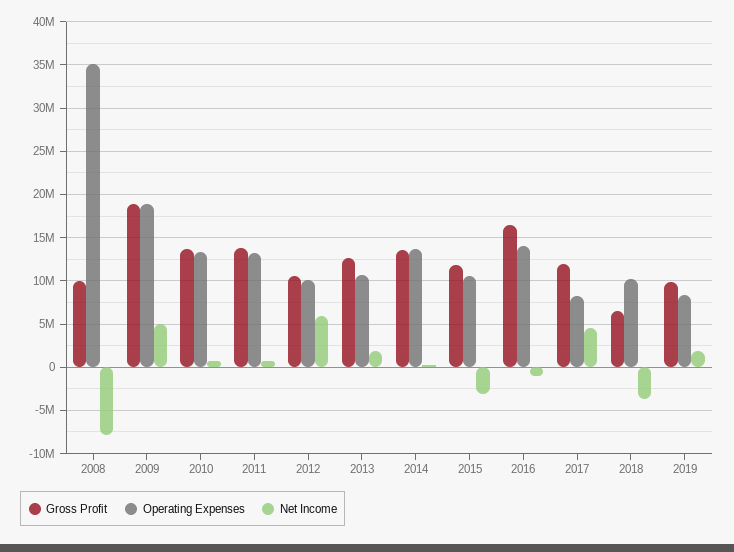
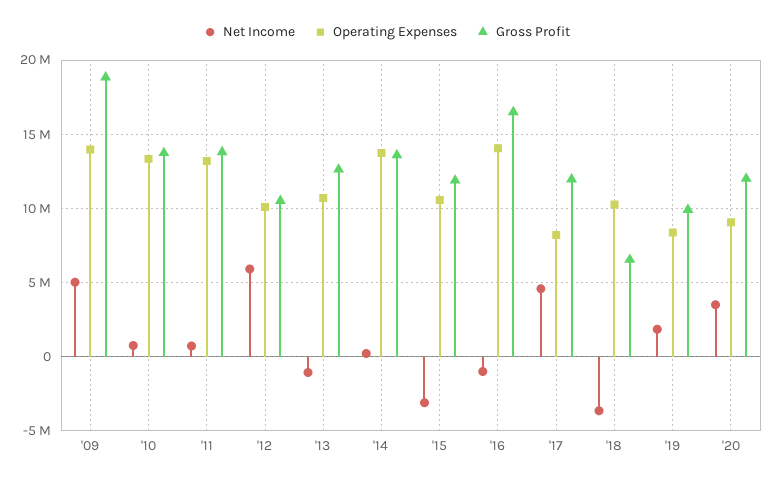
Gross Profit, 2008: 10000000 -> none
Operating Expenses, 2008: 35000000 -> none
Net Income, 2008: -8000000 -> none
Operating Expenses, 2009: 19000000 -> 14000000
Net Income, 2013: 2000000 -> -1000000
Net Income, '20: none -> 3500000
Operating Expenses, '20: none -> 9000000
Gross Profit, '20: none -> 12000000

